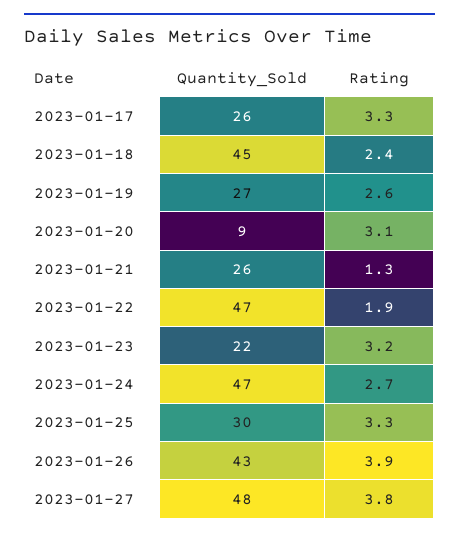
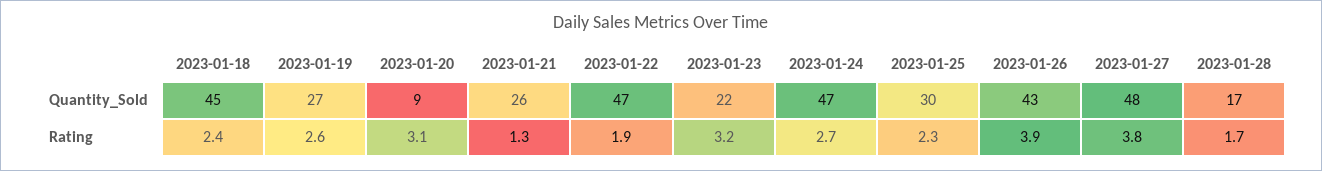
Quantity_Sold, 2023-01-17: 26 -> none
Rating, 2023-01-17: 3.3 -> none
Rating, 2023-01-25: 3.3 -> 2.3
Quantity_Sold, 2023-01-28: none -> 17
Rating, 2023-01-28: none -> 1.7

